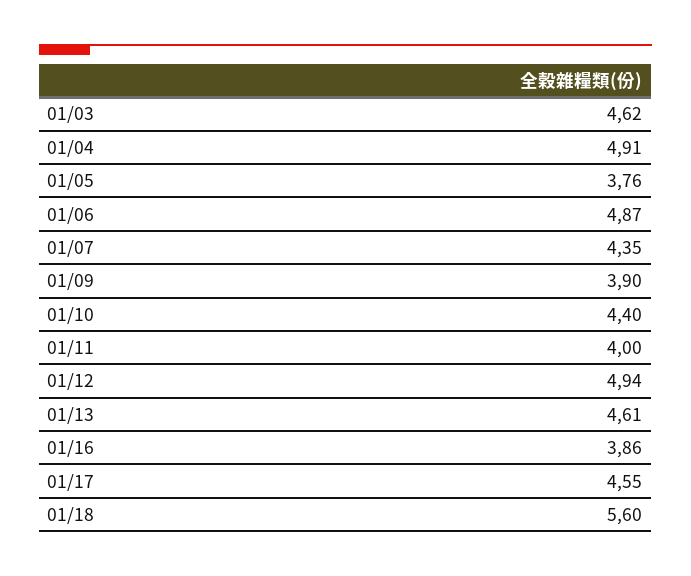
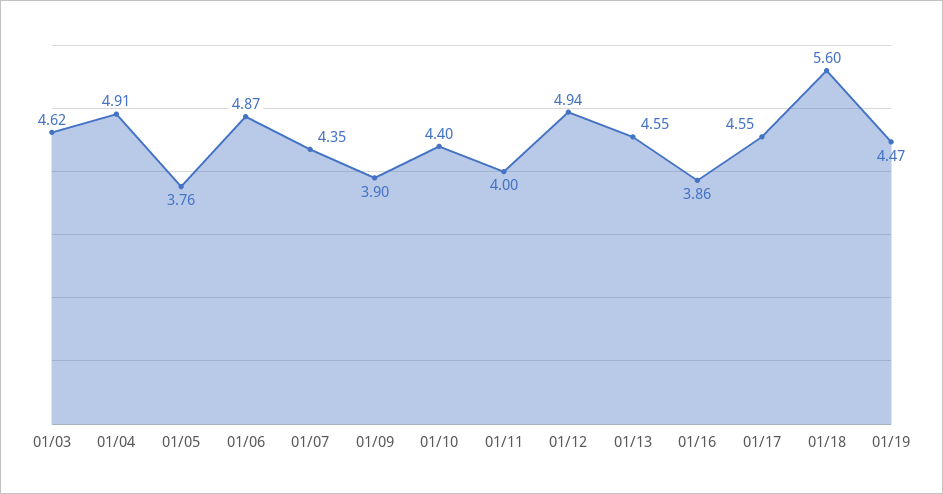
01/13: 4.61 -> 4.55
01/19: none -> 4.47

